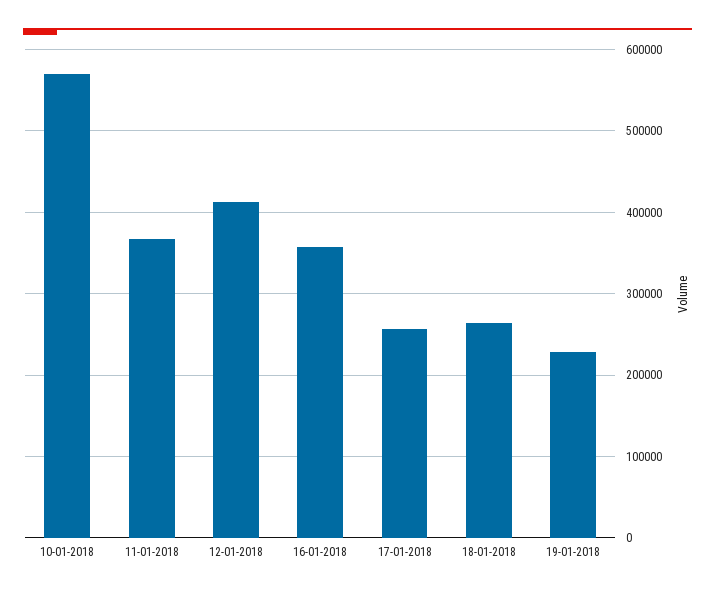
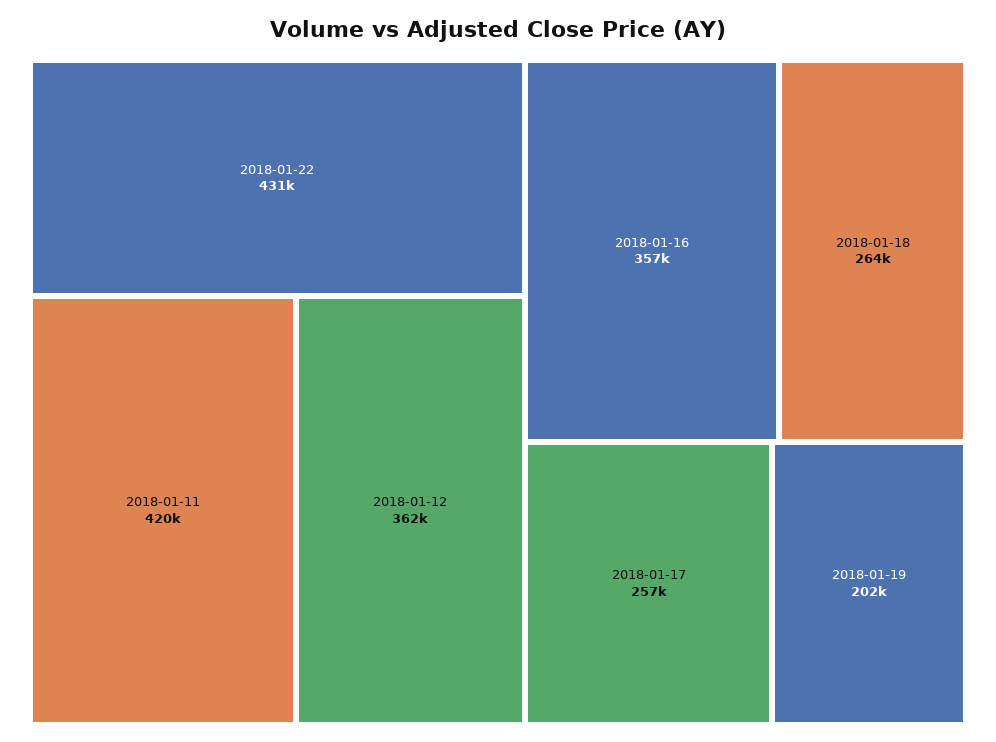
10-01-2018: 570000 -> none
11-01-2018: 370000 -> 420000
12-01-2018: 410000 -> 362000
19-01-2018: 230000 -> 202000
2018-01-22: none -> 431000

